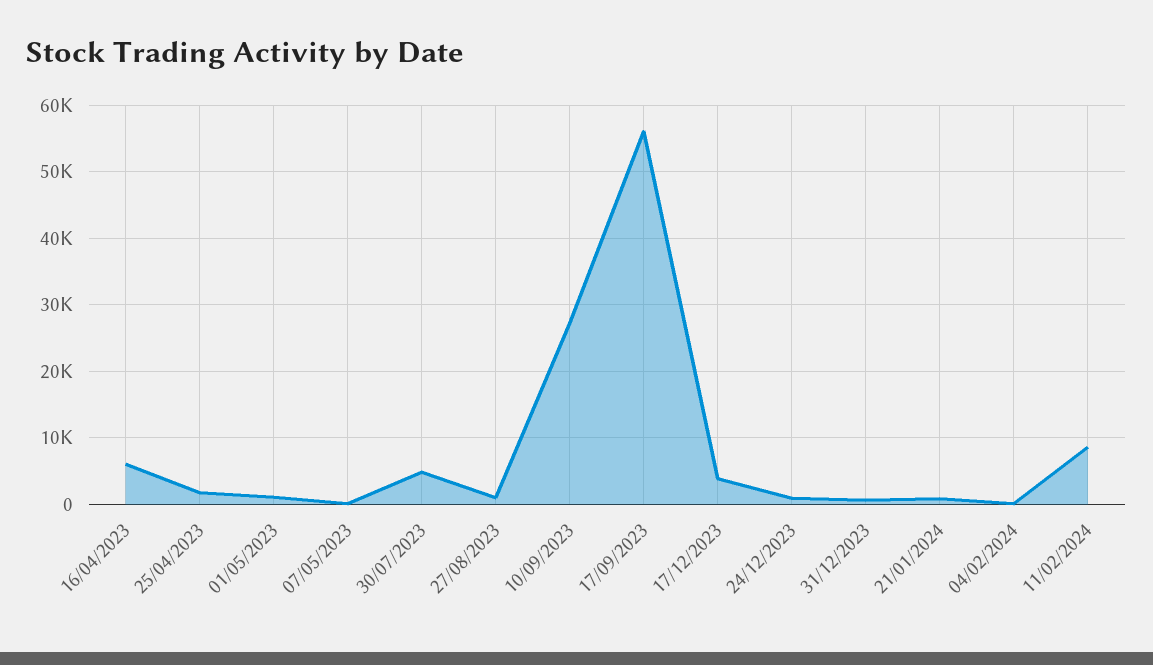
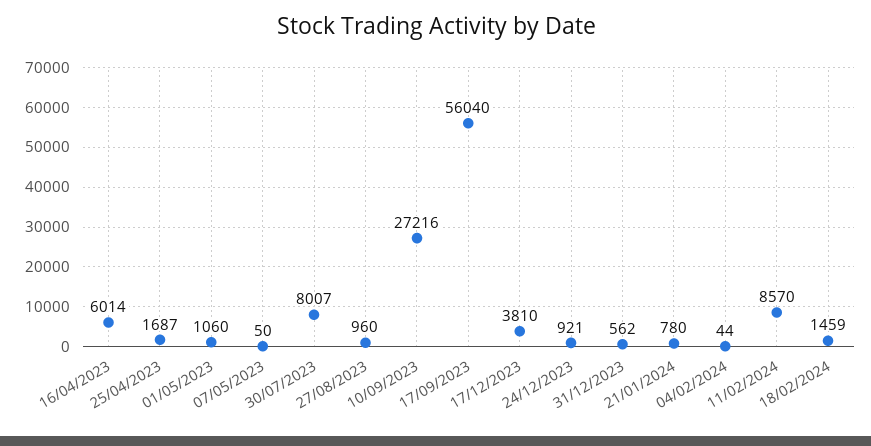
30/07/2023: 5000 -> 8007
18/02/2024: none -> 1459

